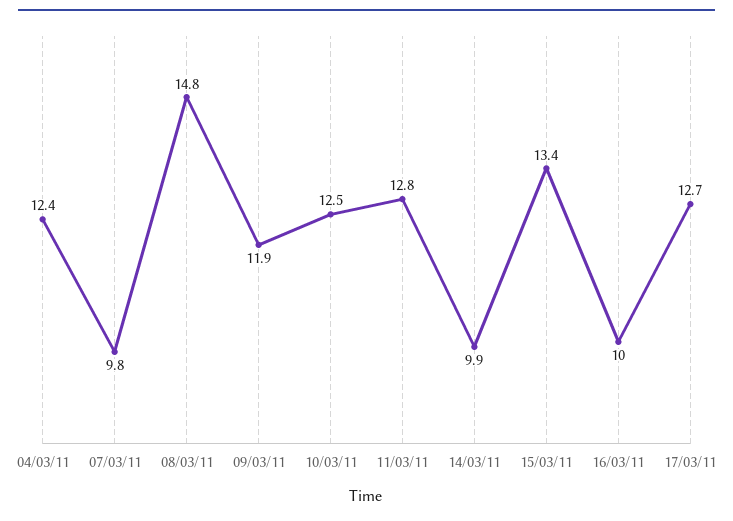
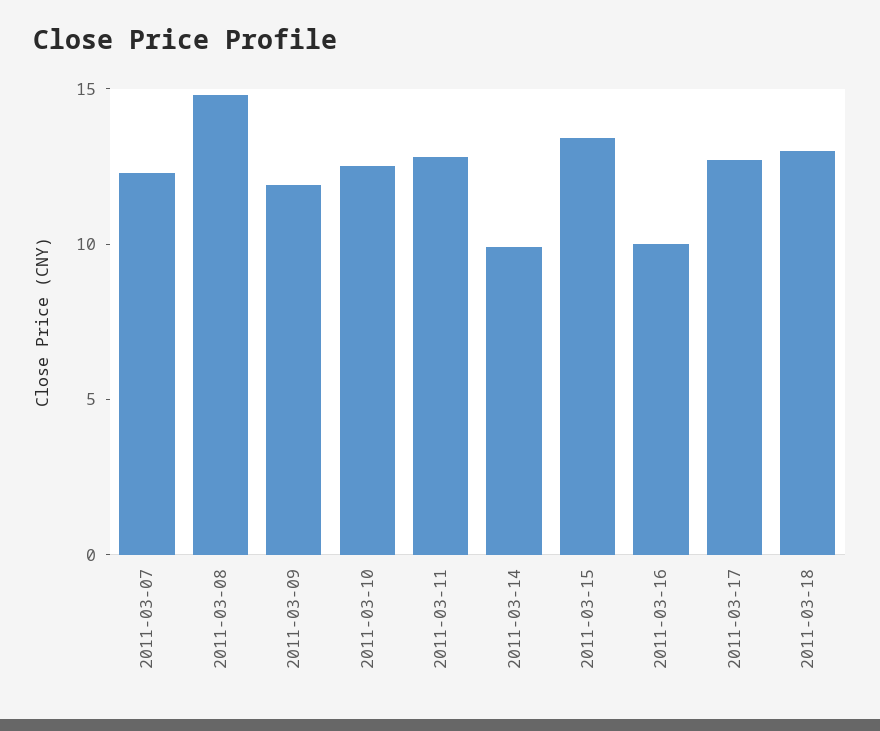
04/03/11: 12.4 -> none
07/03/11: 9.8 -> 12
2011-03-18: none -> 13

